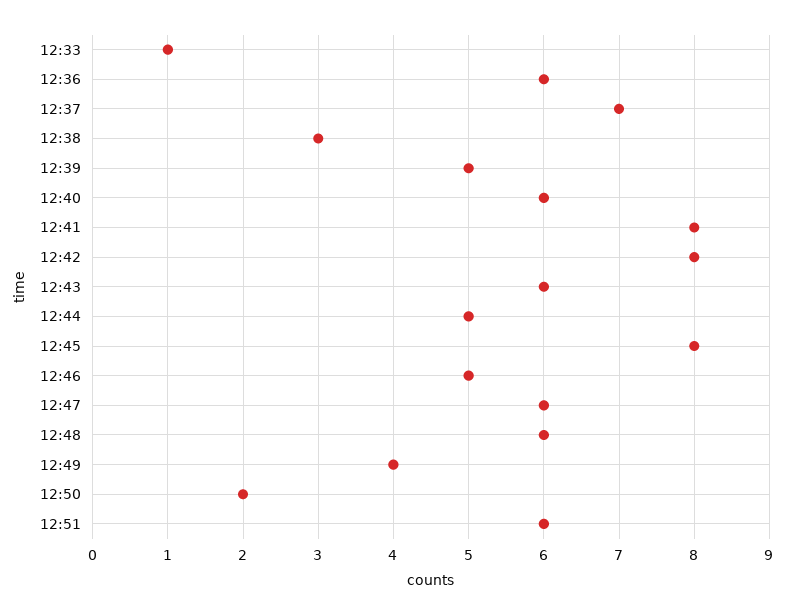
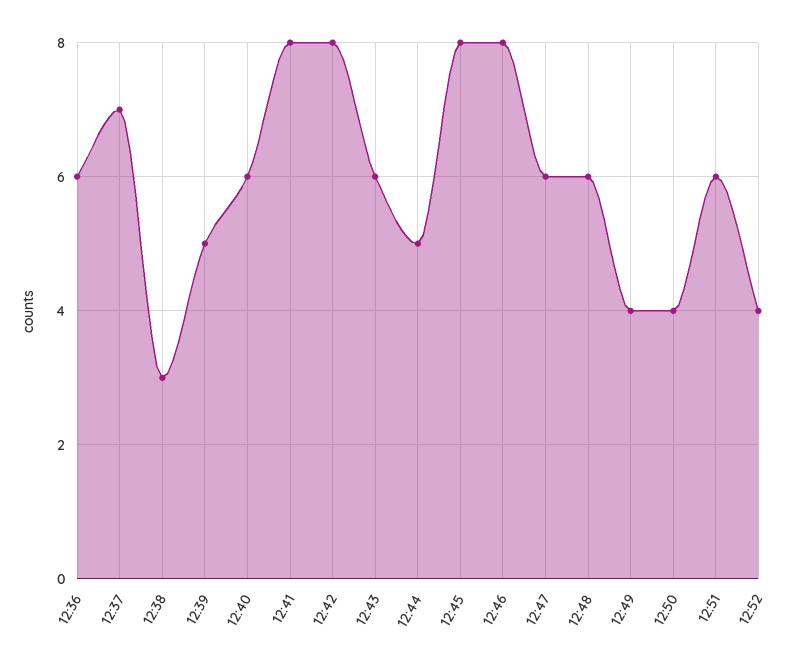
12:33: 1 -> none
12:46: 5 -> 8
12:50: 2 -> 4
12:52: none -> 4

